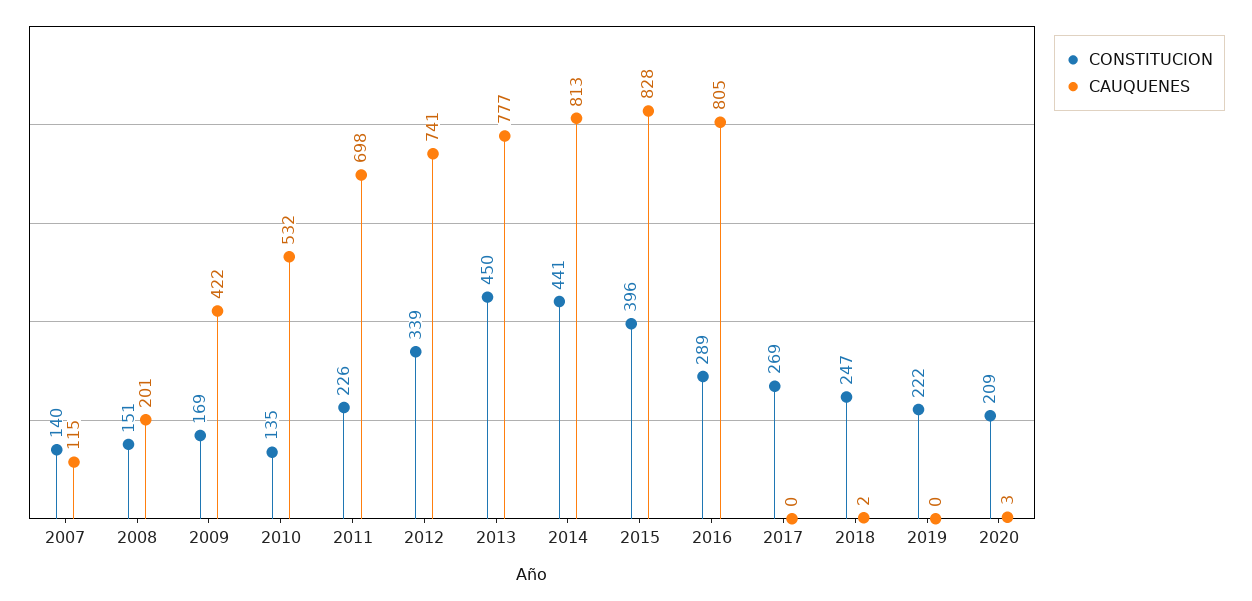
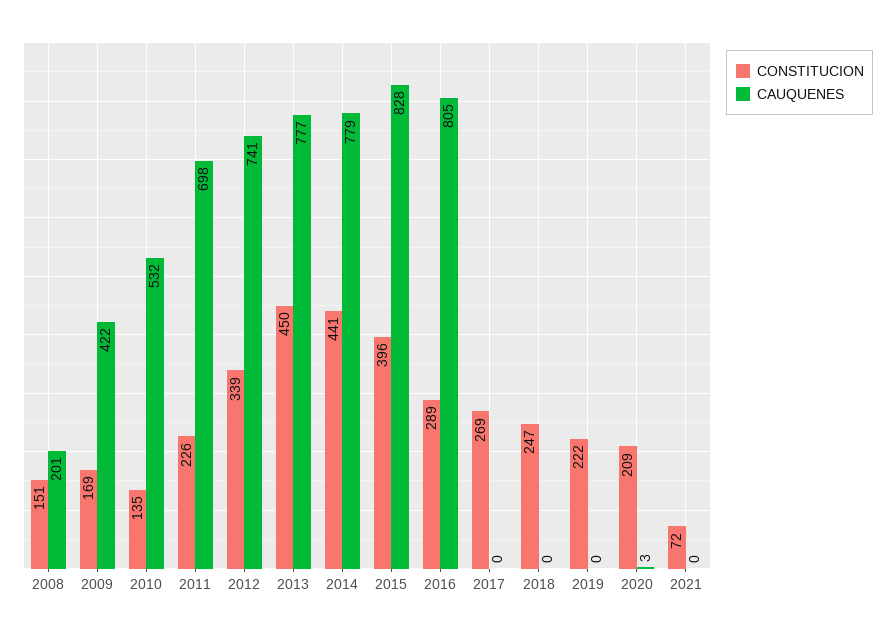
CONSTITUCION, 2007: 140 -> none
CAUQUENES, 2007: 115 -> none
CAUQUENES, 2014: 813 -> 779
CAUQUENES, 2018: 2 -> 0
CONSTITUCION, 2021: none -> 72
CAUQUENES, 2021: none -> 0

